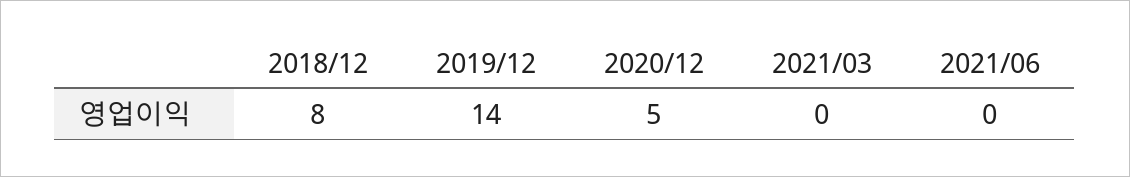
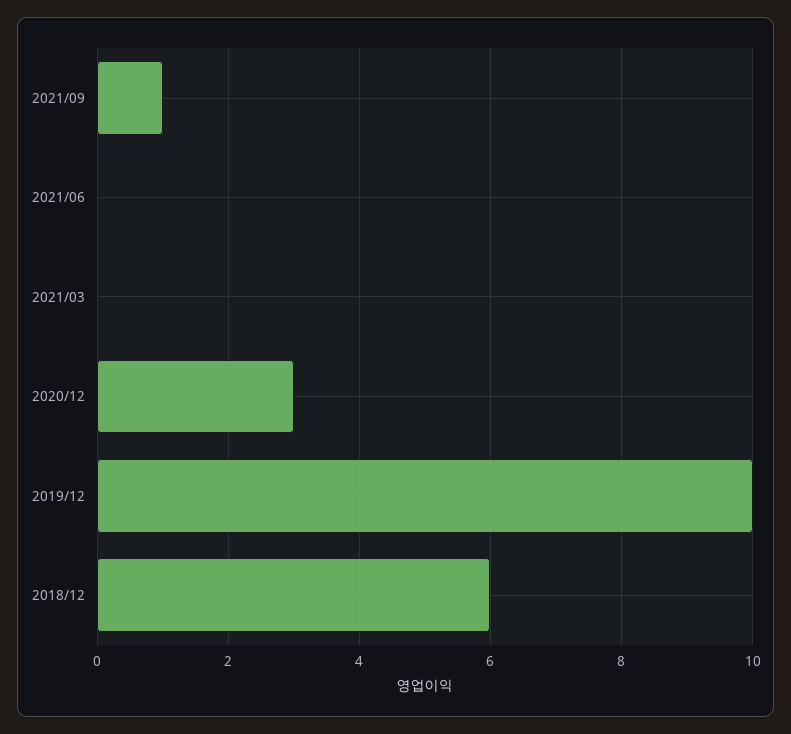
2018/12: 8 -> 6
2019/12: 14 -> 10
2020/12: 5 -> 3
2021/09: none -> 1

